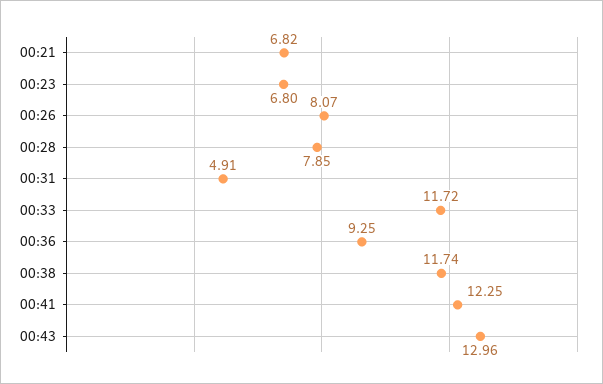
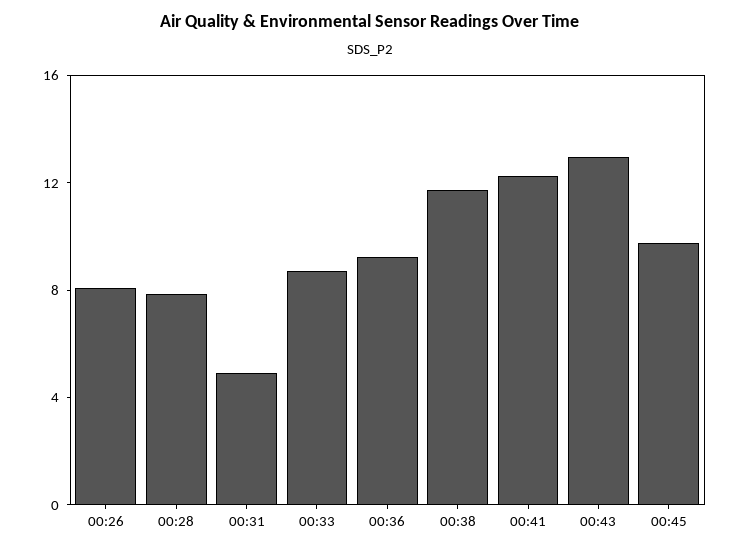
00:21: 6.82 -> none
00:23: 6.8 -> none
00:33: 11.72 -> 9
00:45: none -> 10

